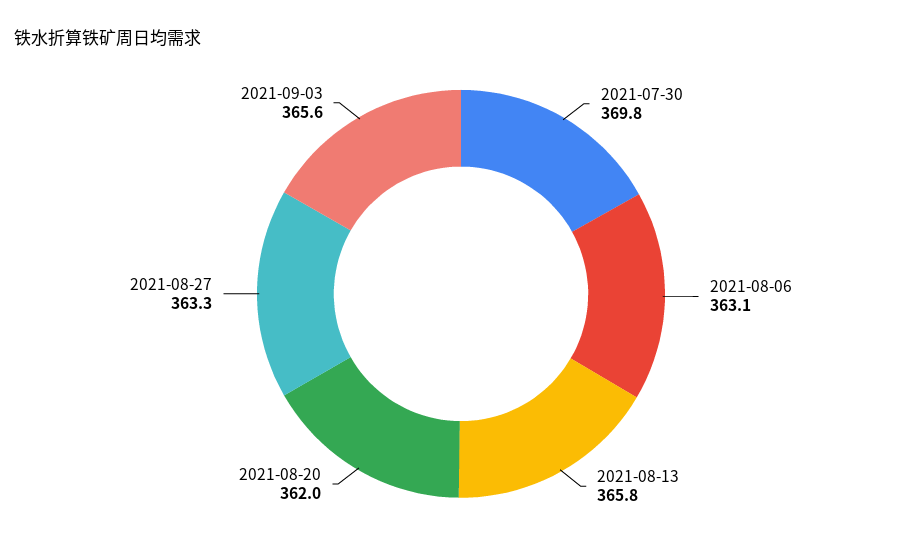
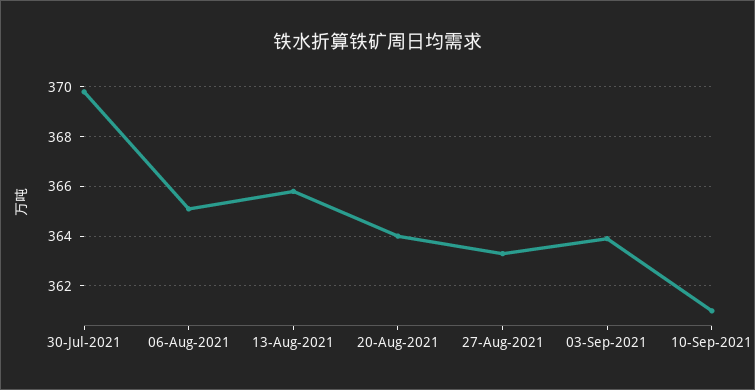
2021-08-06: 363.1 -> 365
2021-08-20: 362 -> 364
2021-09-03: 365.6 -> 364
10-Sep-2021: none -> 361

